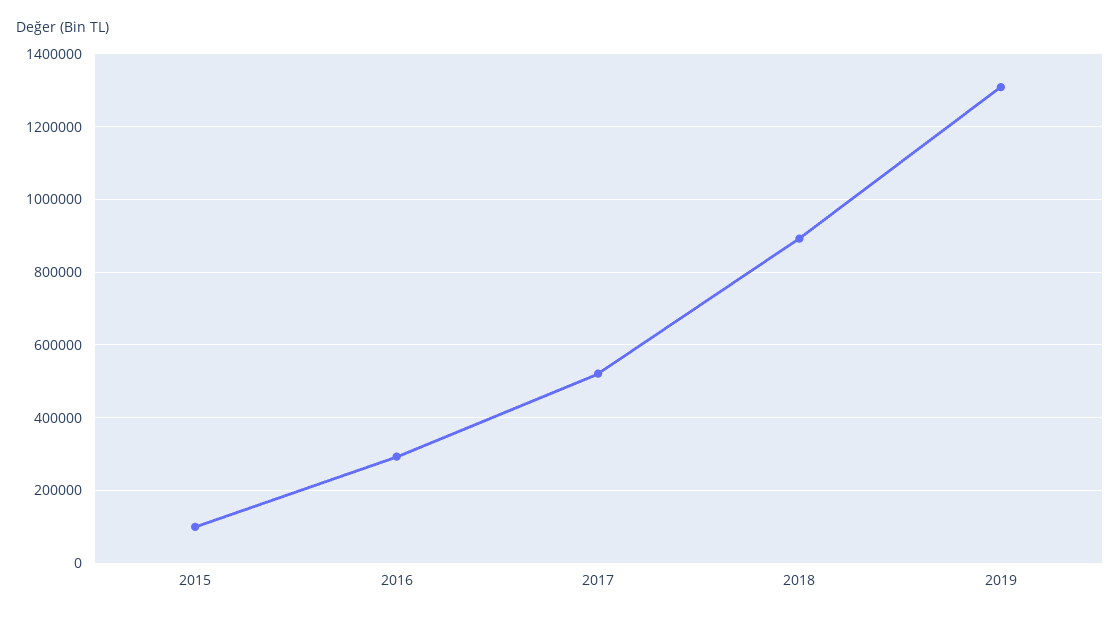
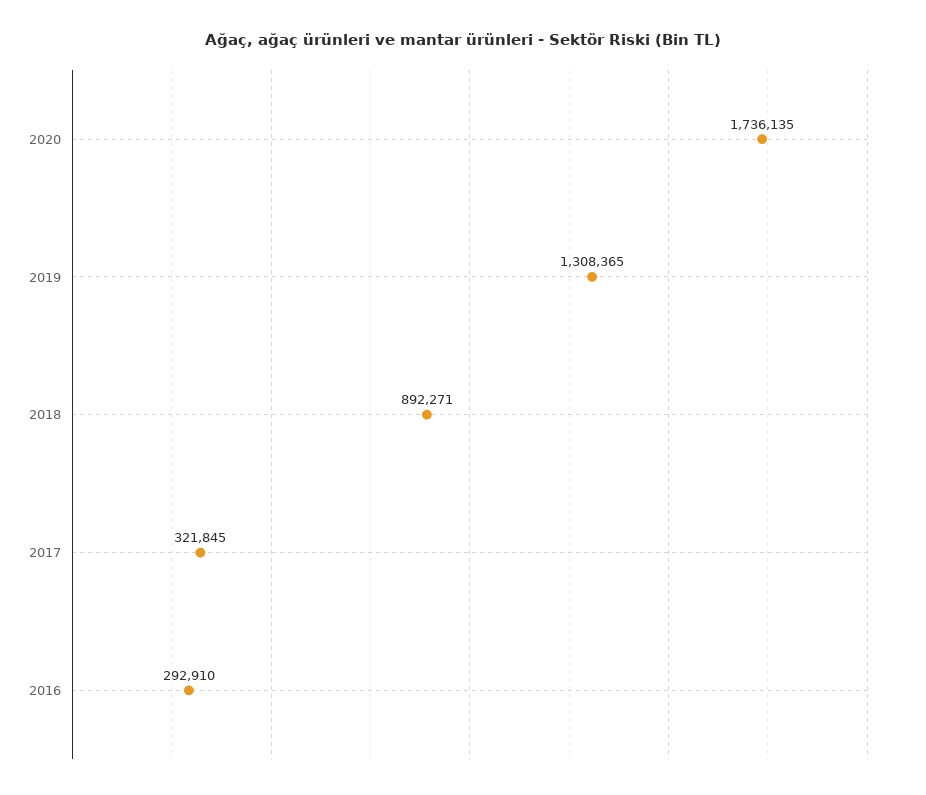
2015: 100000 -> none
2017: 520000 -> 321845
2020: none -> 1736135

